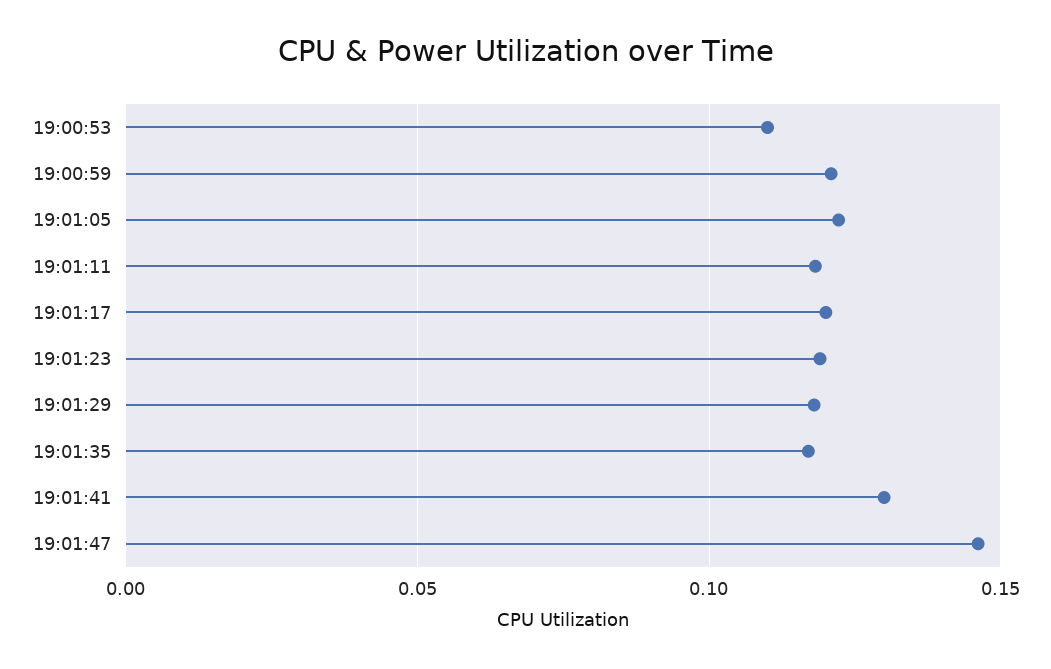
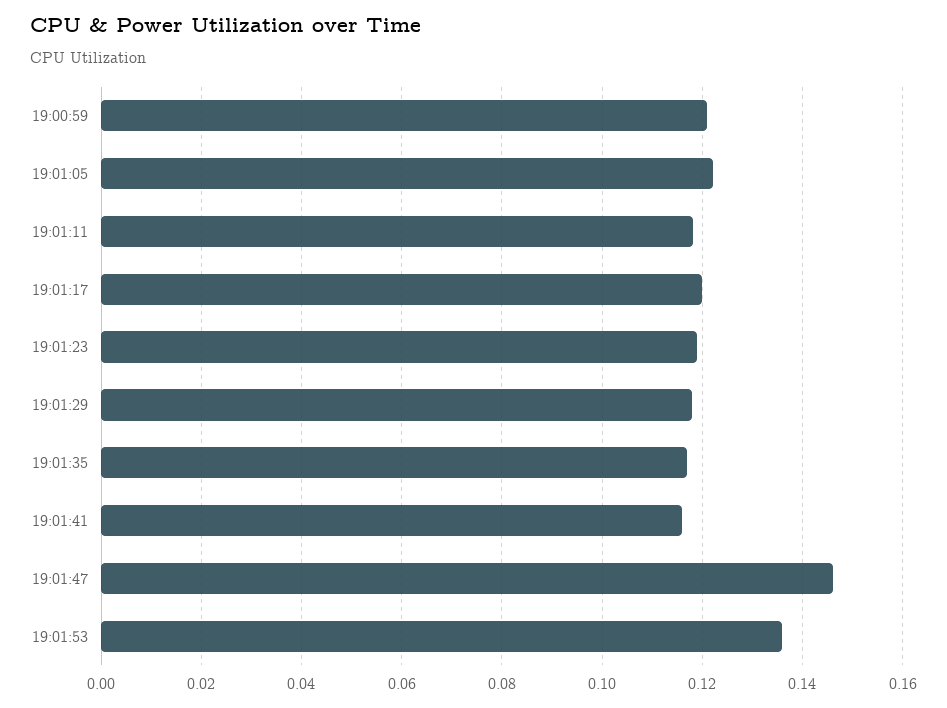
19:00:53: 0.11 -> none
19:01:41: 0.13 -> 0.116
19:01:53: none -> 0.136

